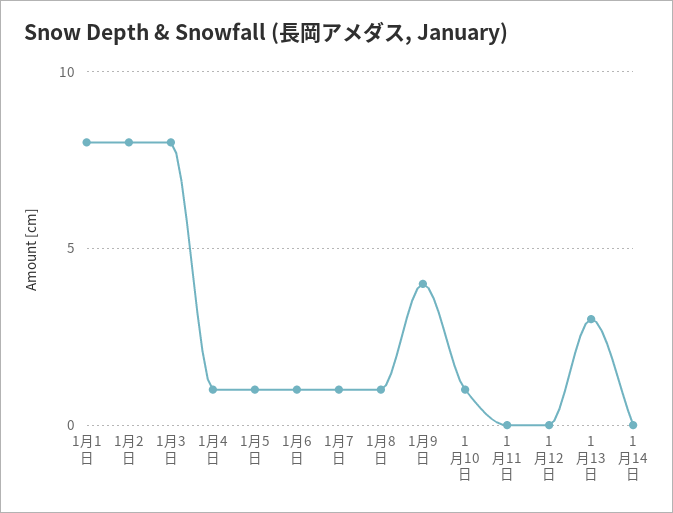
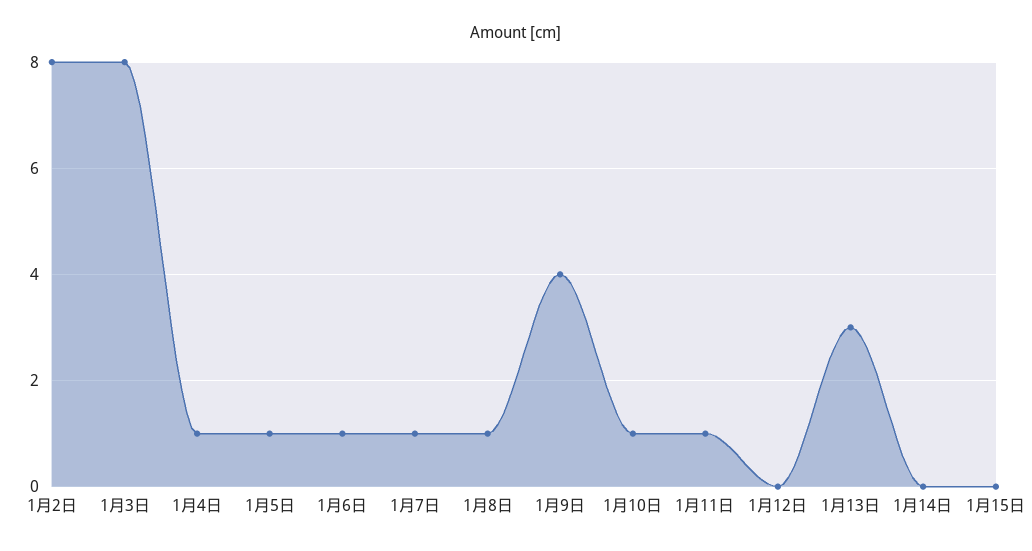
1月1日: 8 -> none
1月11日: 0 -> 1
1月15日: none -> 0

